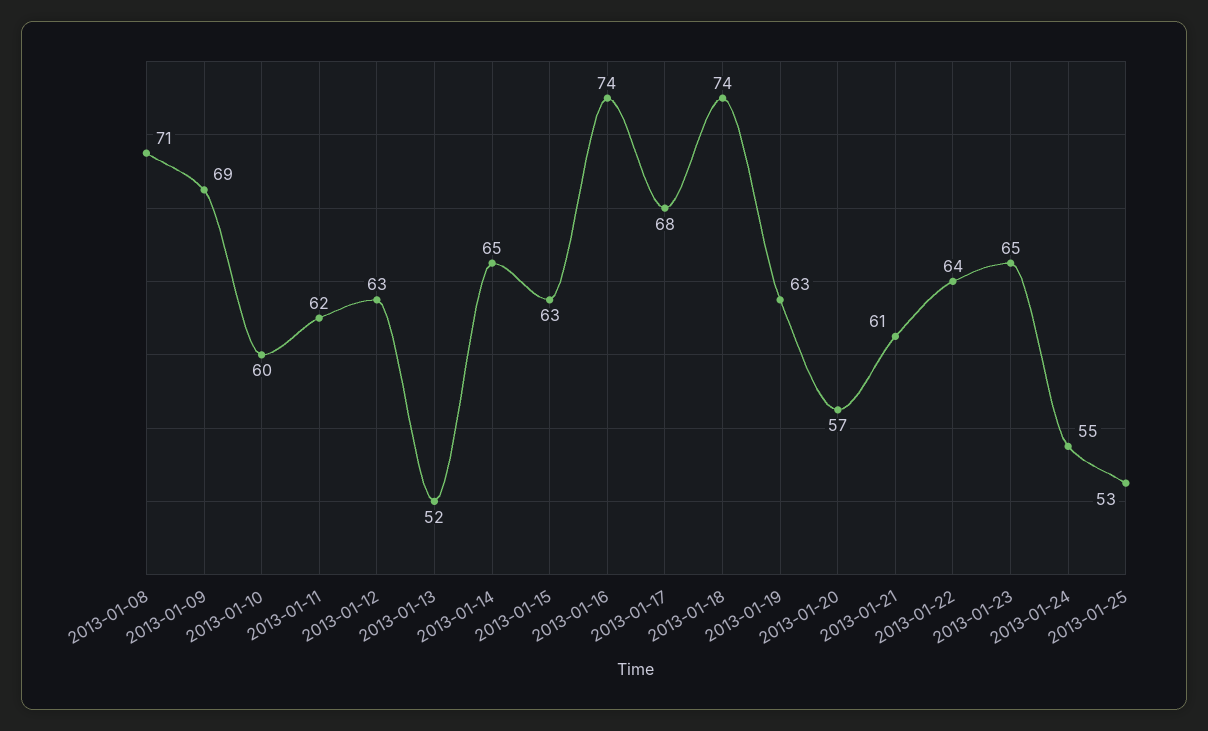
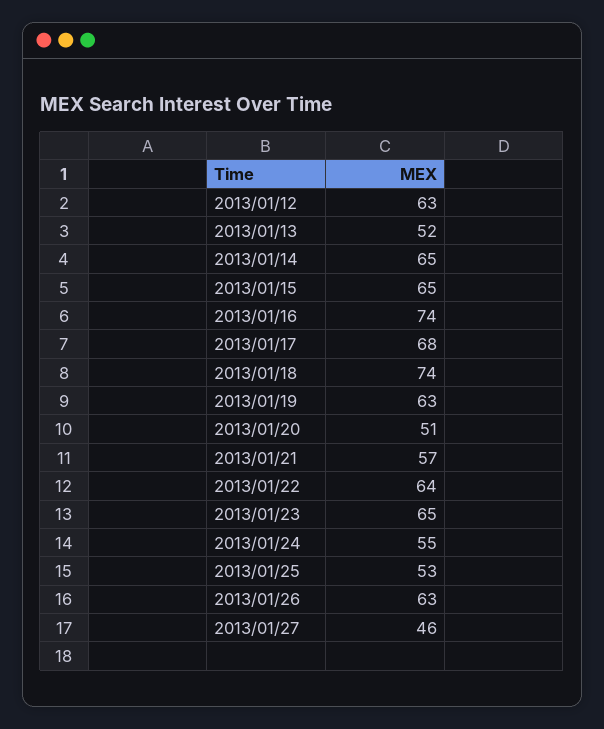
2013-01-08: 71 -> none
2013-01-09: 69 -> none
2013-01-10: 60 -> none
2013-01-11: 62 -> none
2013-01-15: 63 -> 65
2013-01-20: 57 -> 51
2013-01-21: 61 -> 57
2013/01/26: none -> 63
2013/01/27: none -> 46

